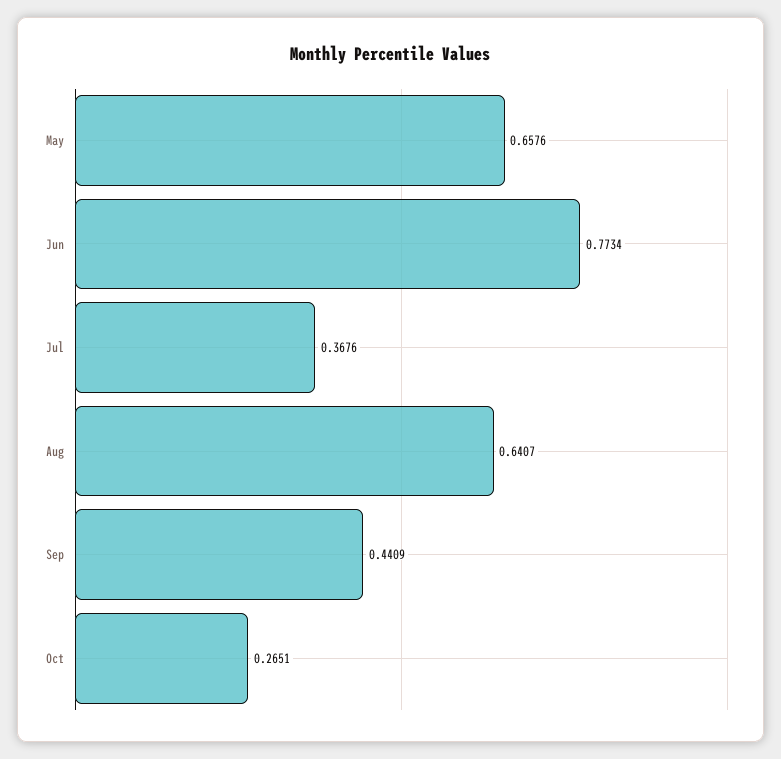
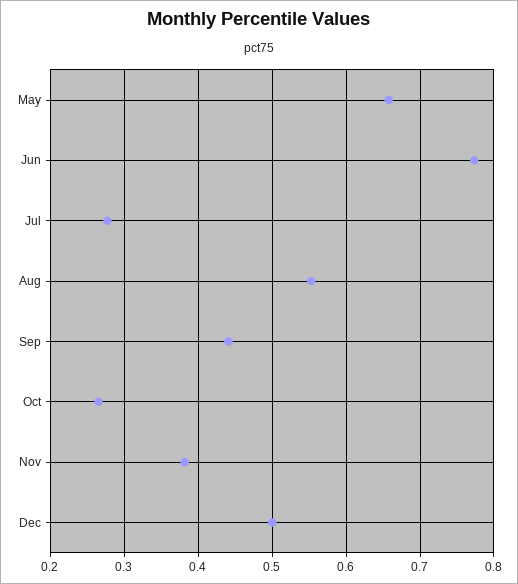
Jul: 0.3676 -> 0.28
Aug: 0.6407 -> 0.55
Nov: none -> 0.38
Dec: none -> 0.5

